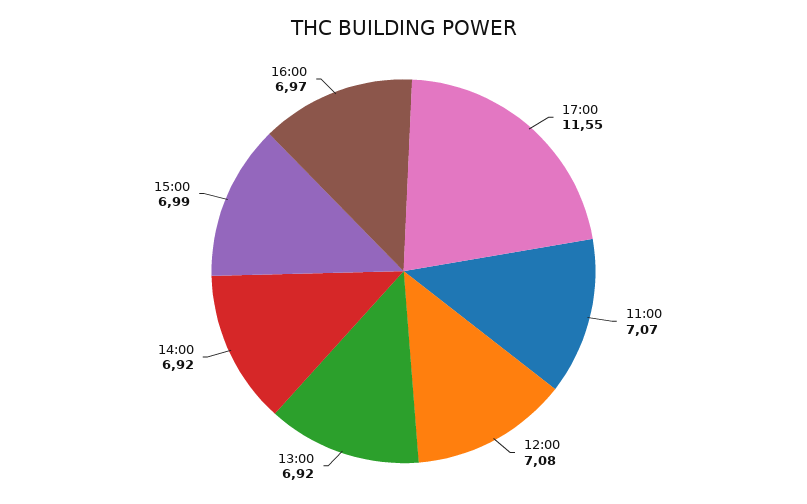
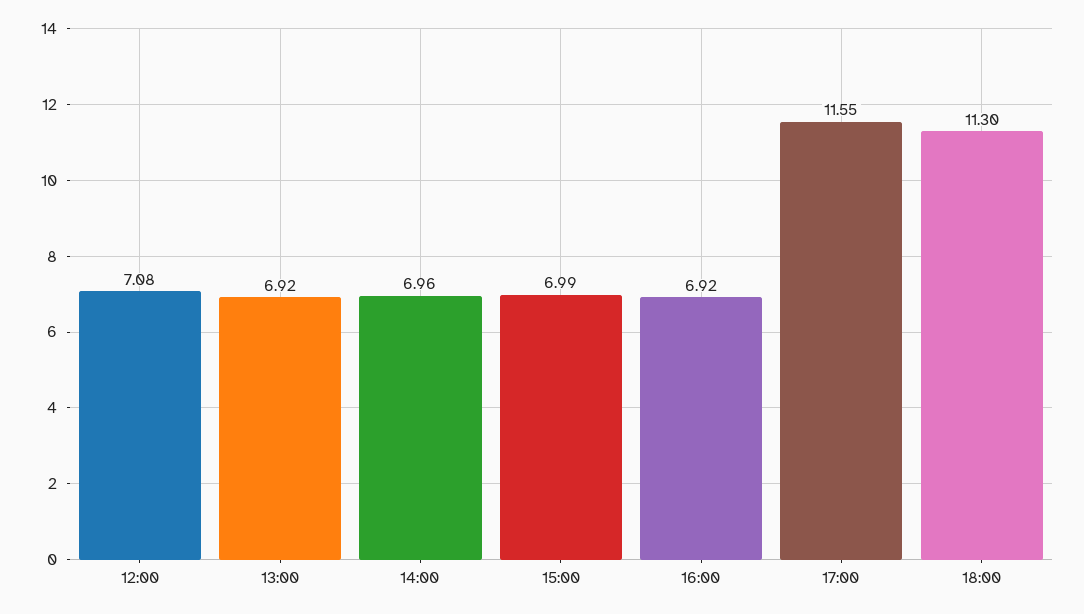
11:00: 7.07 -> none
14:00: 6.92 -> 6.96
16:00: 6.97 -> 6.92
18:00: none -> 11.3

